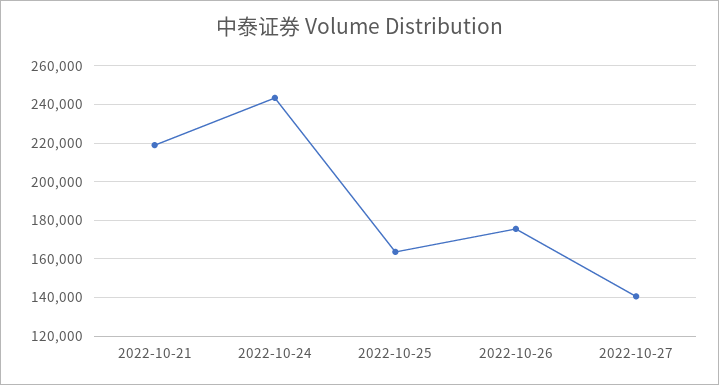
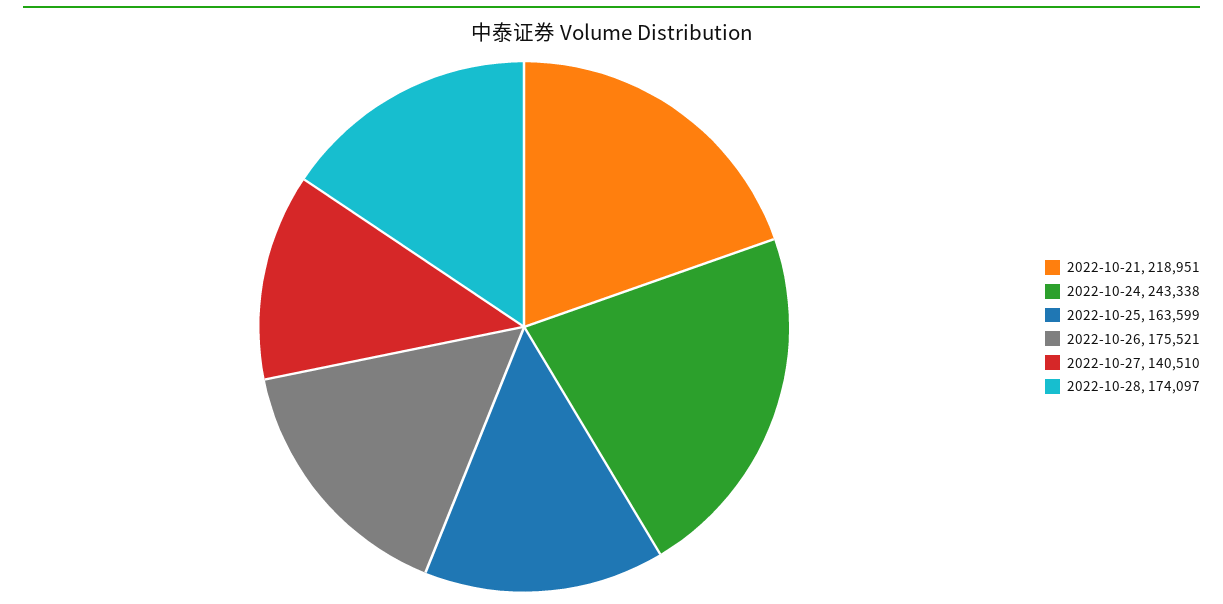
2022-10-28: none -> 174097

